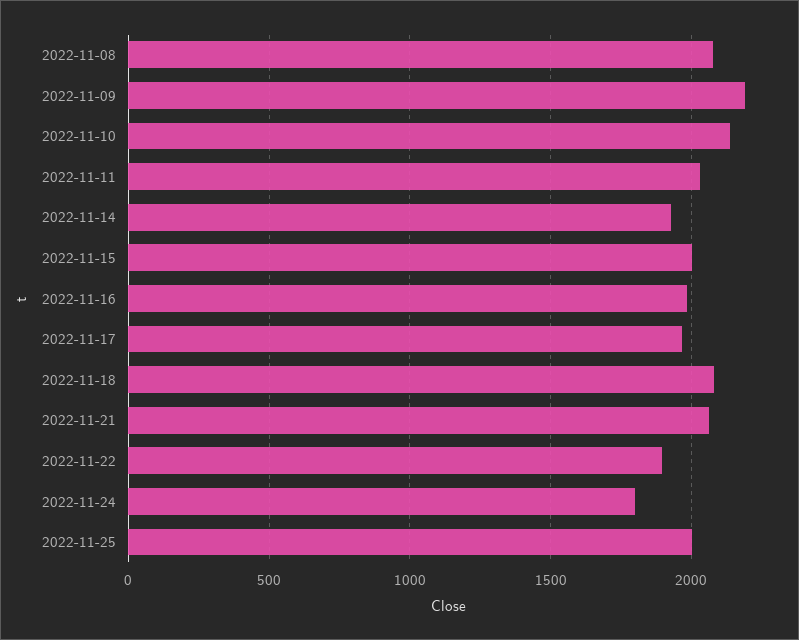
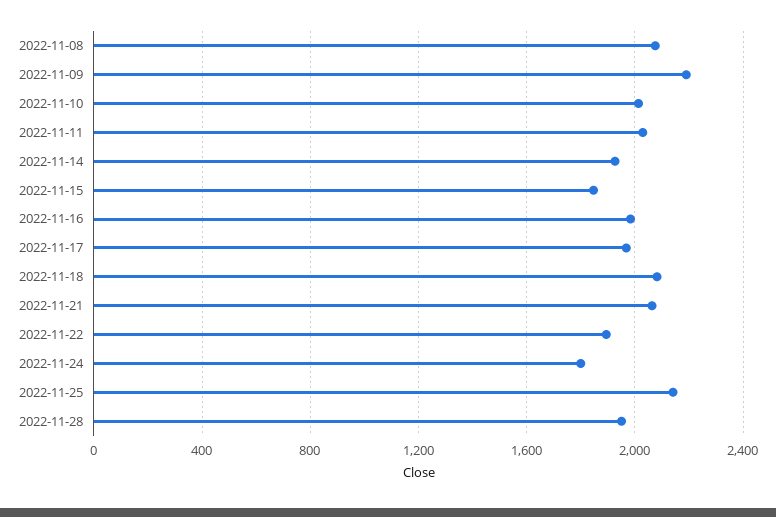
2022-11-10: 2150 -> 2000
2022-11-15: 2000 -> 1850
2022-11-25: 2000 -> 2150
2022-11-28: none -> 1950

